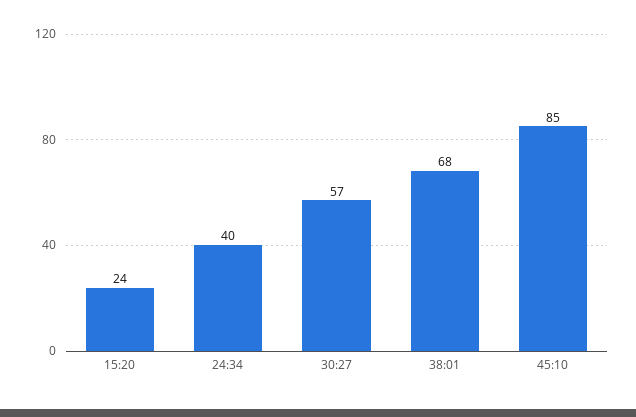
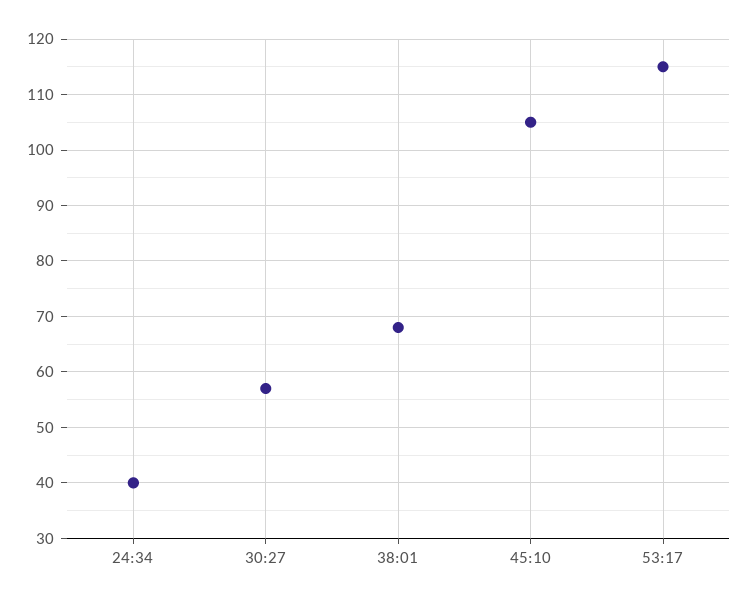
15:20: 24 -> none
45:10: 85 -> 105
53:17: none -> 115

